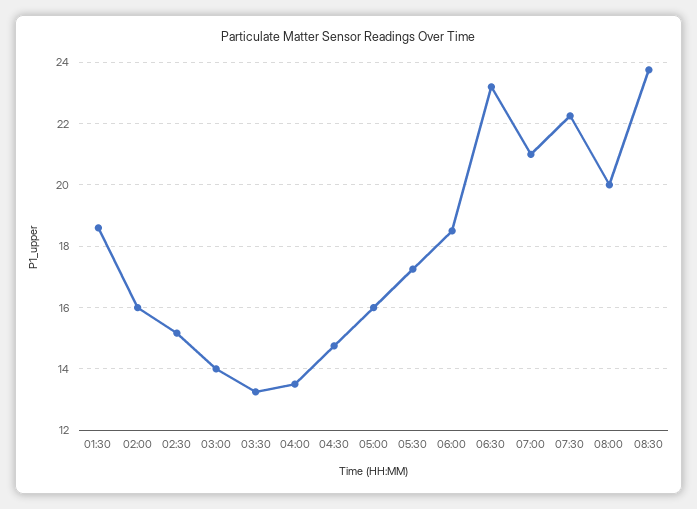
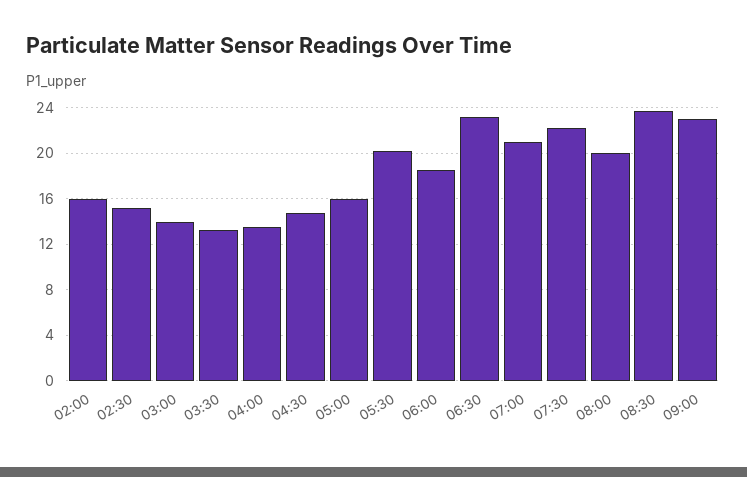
01:30: 18.6 -> none
05:30: 17.2 -> 20
09:00: none -> 23

